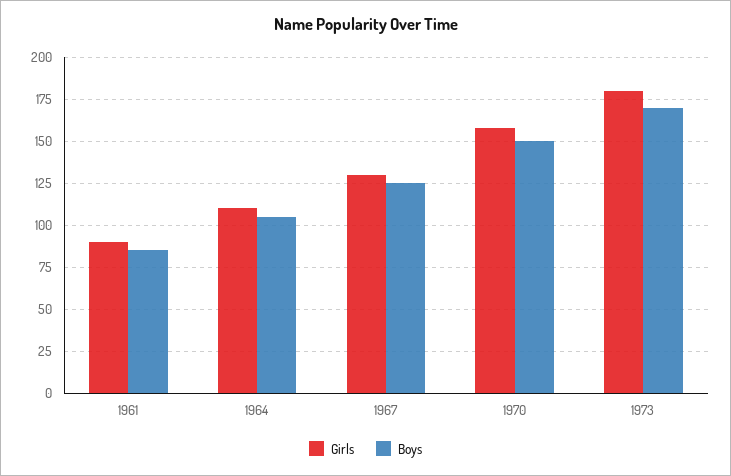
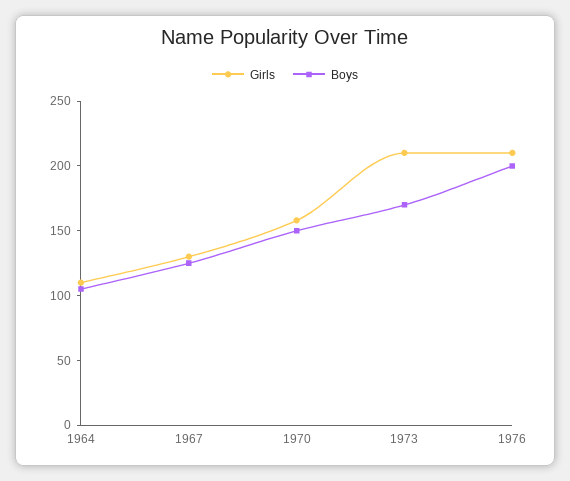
Girls, 1961: 90 -> none
Boys, 1961: 85 -> none
Girls, 1973: 180 -> 210
Girls, 1976: none -> 210
Boys, 1976: none -> 200

